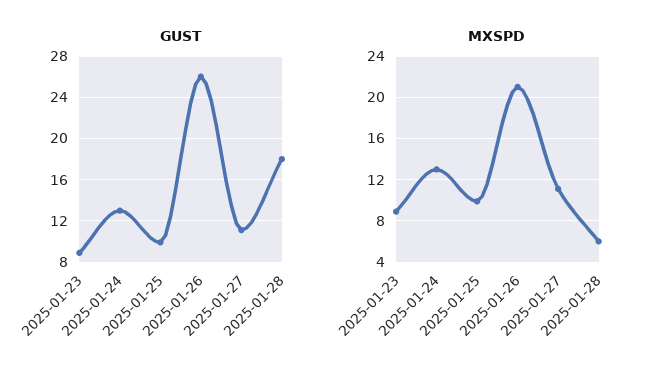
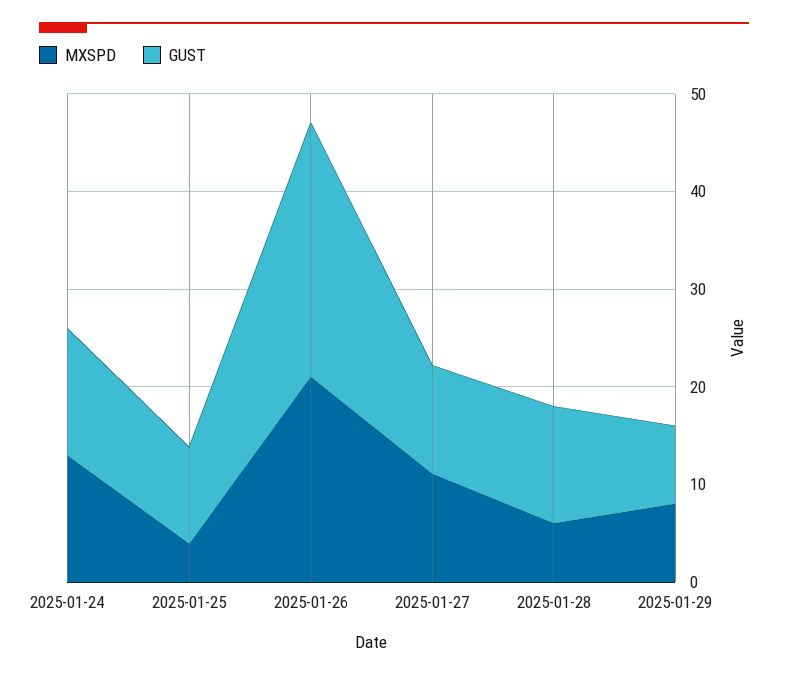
GUST, 2025-01-23: 9 -> none
GUST, 2025-01-28: 18 -> 12
MXSPD, 2025-01-23: 9 -> none
MXSPD, 2025-01-25: 10 -> 4
MXSPD, 2025-01-29: none -> 8
GUST, 2025-01-29: none -> 8

